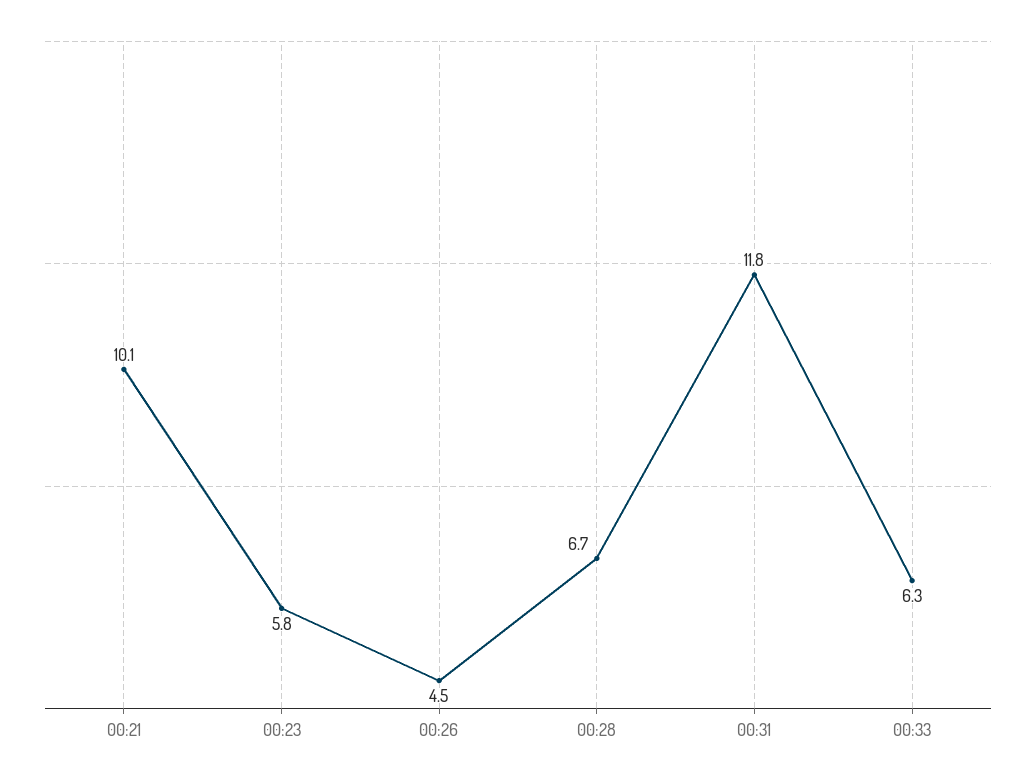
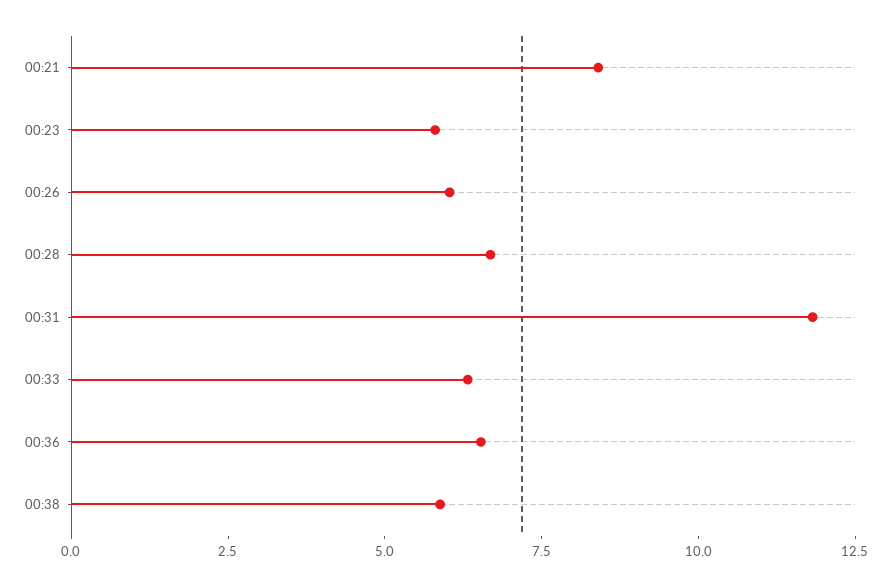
00:21: 10.1 -> 8.5
00:26: 4.5 -> 6
00:36: none -> 6.5
00:38: none -> 6

